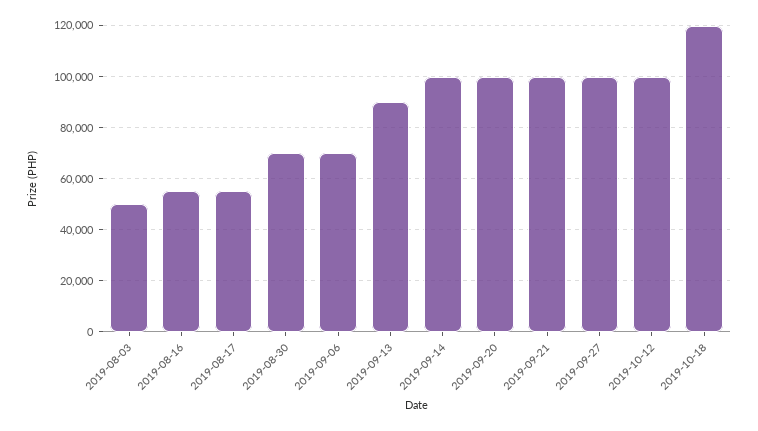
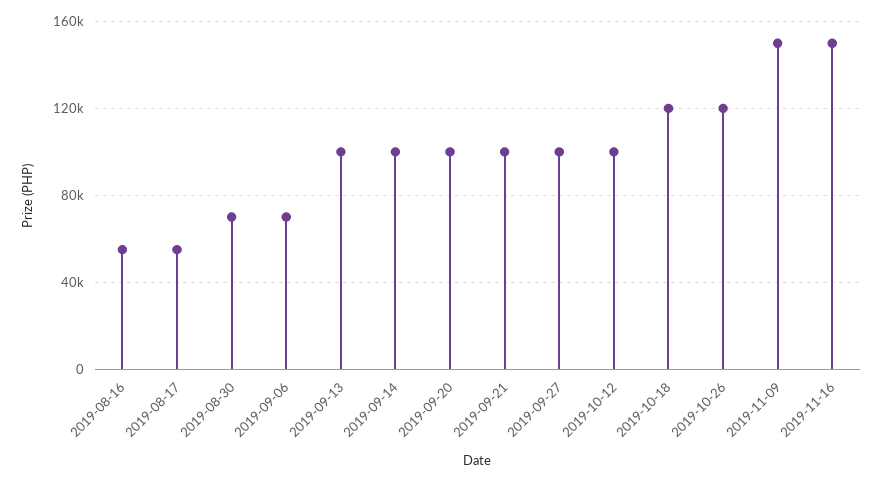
2019-08-03: 50000 -> none
2019-09-13: 90000 -> 100000
2019-10-26: none -> 120000
2019-11-09: none -> 150000
2019-11-16: none -> 150000

